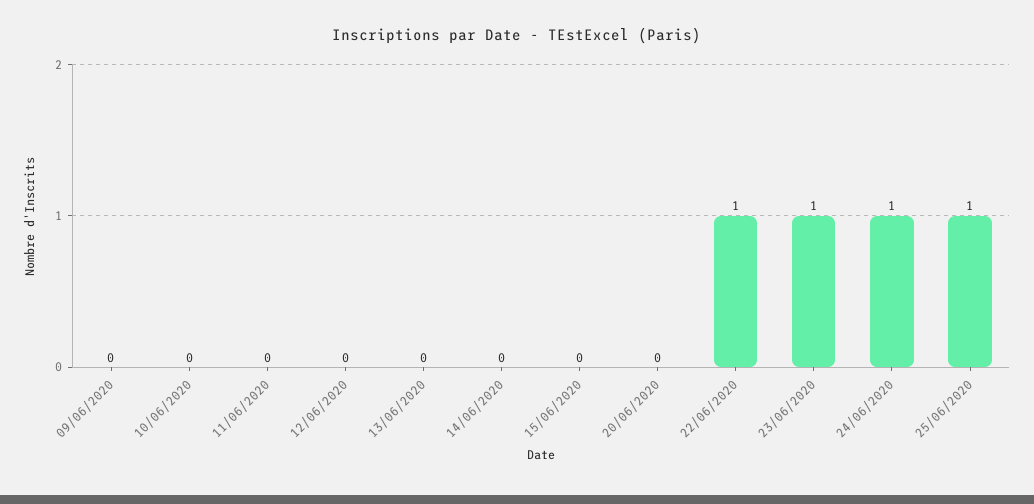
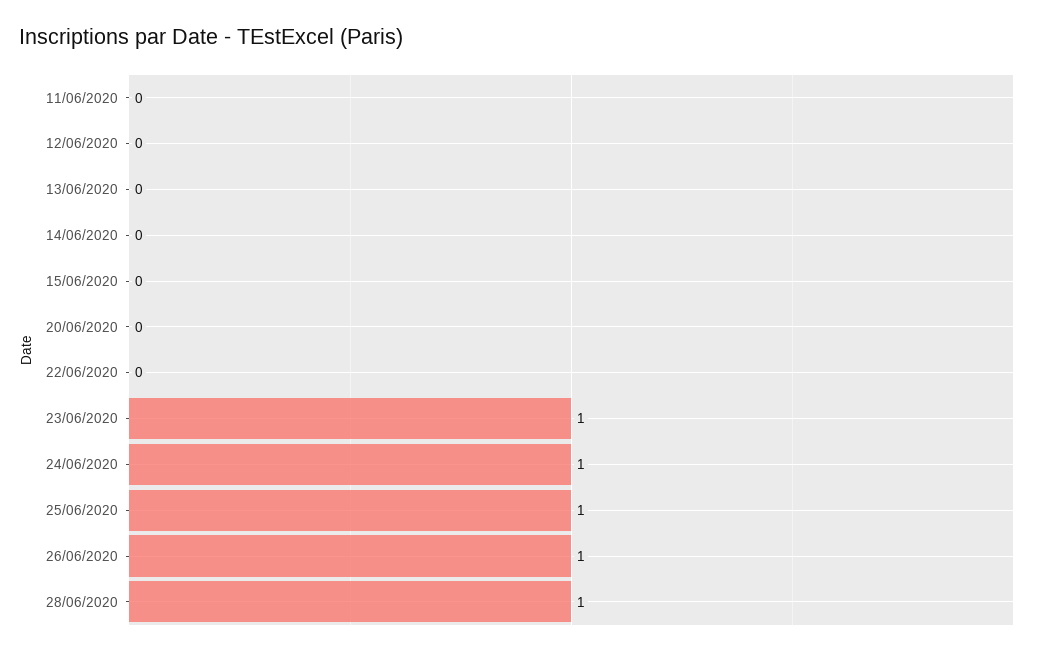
09/06/2020: 0 -> none
10/06/2020: 0 -> none
22/06/2020: 1 -> 0
26/06/2020: none -> 1
28/06/2020: none -> 1

